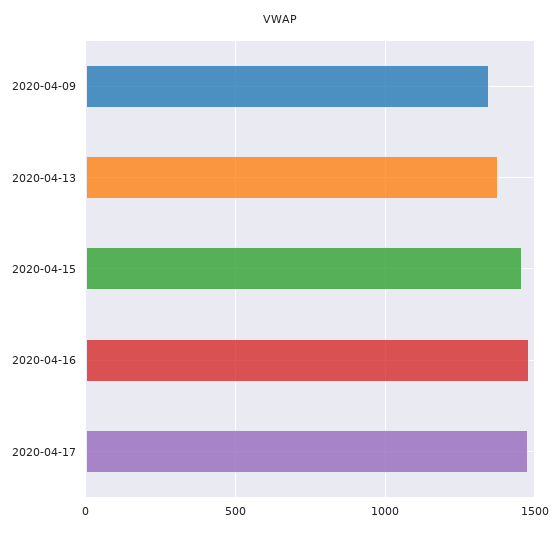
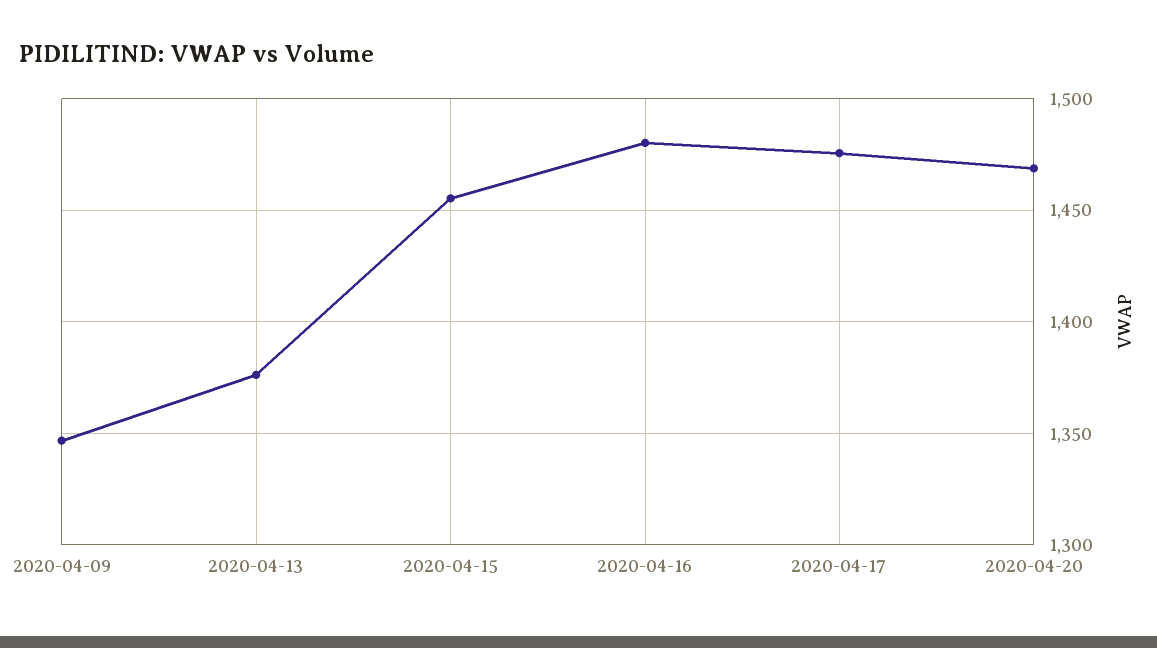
2020-04-20: none -> 1470

